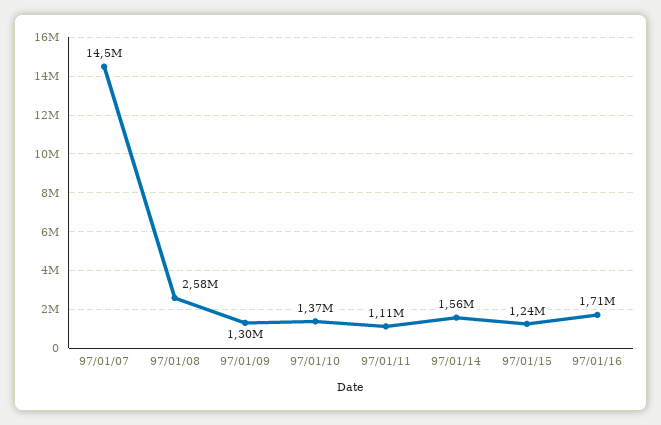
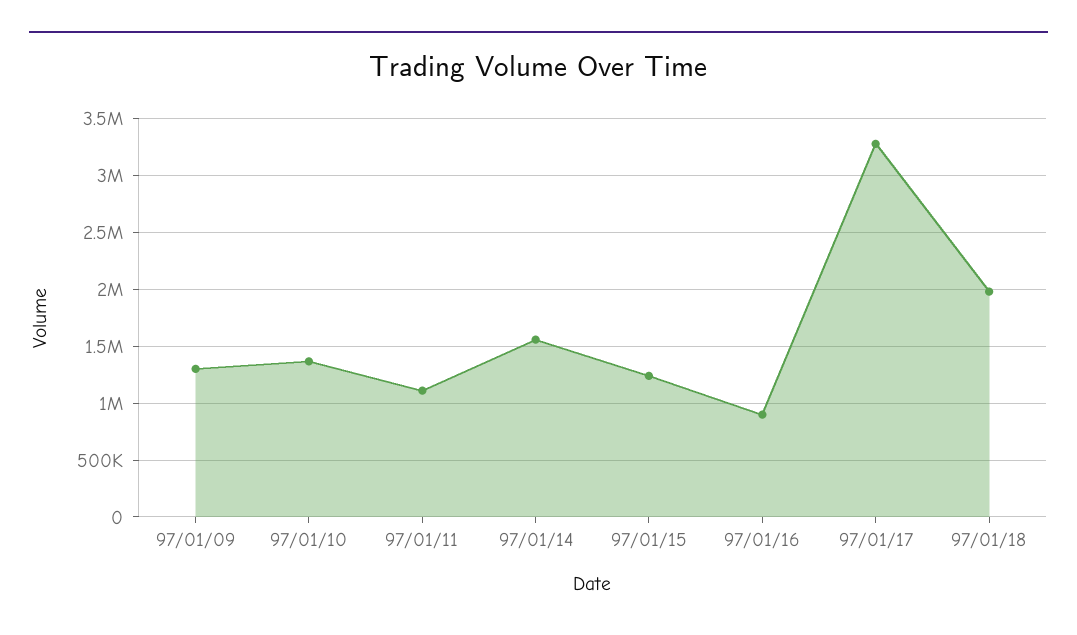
97/01/07: 14500000 -> none
97/01/08: 2580000 -> none
97/01/16: 1710000 -> 900000
97/01/17: none -> 3300000
97/01/18: none -> 2000000

